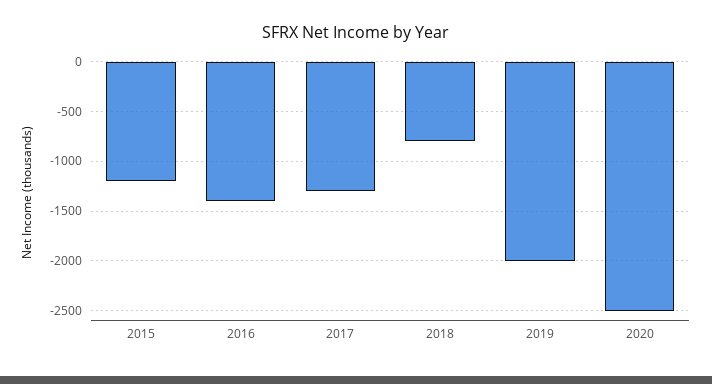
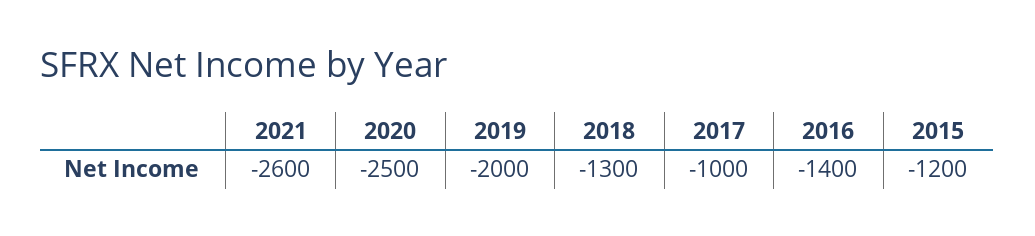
2017: -1300 -> -1000
2018: -800 -> -1300
2021: none -> -2600

